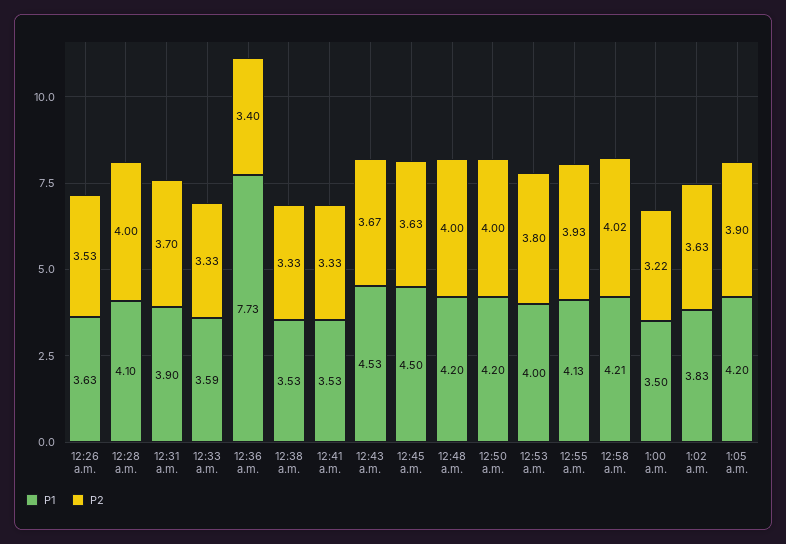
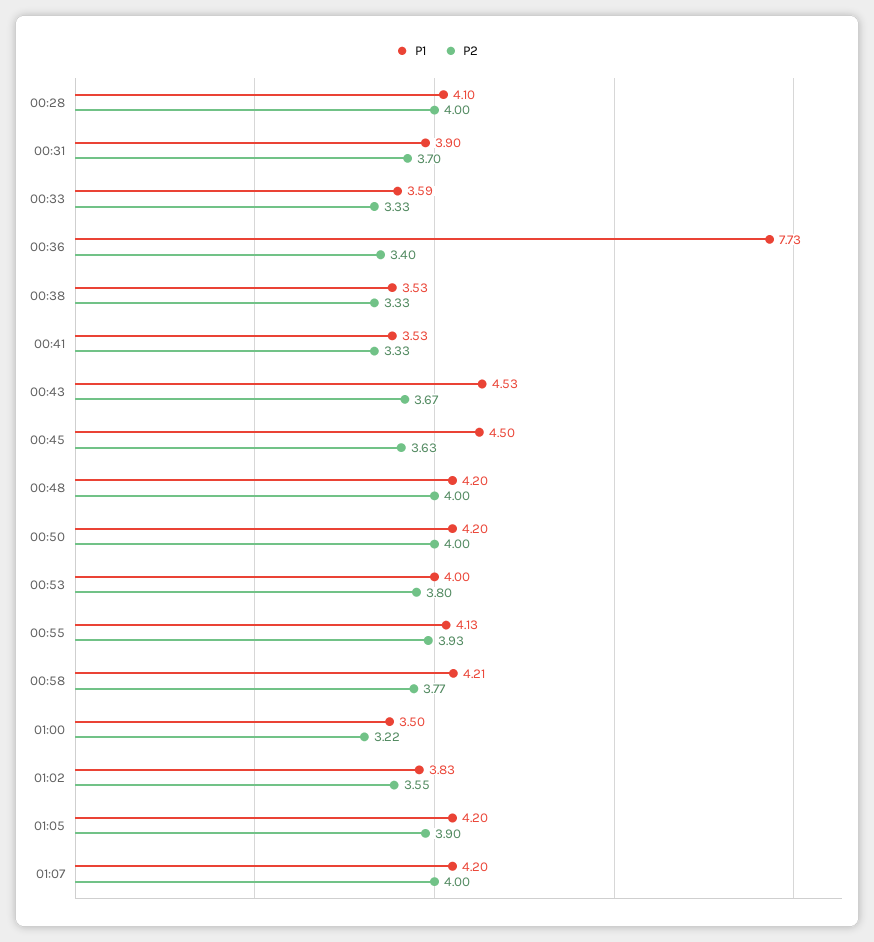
P1, 12:26 a.m.: 3.63 -> none
P2, 12:26 a.m.: 3.53 -> none
P2, 12:58 a.m.: 4.02 -> 3.77
P2, 1:02 a.m.: 3.63 -> 3.55
P1, 01:07: none -> 4.2
P2, 01:07: none -> 4

